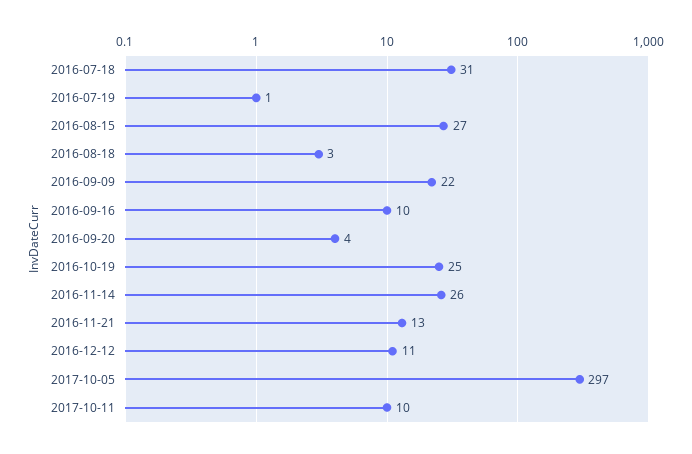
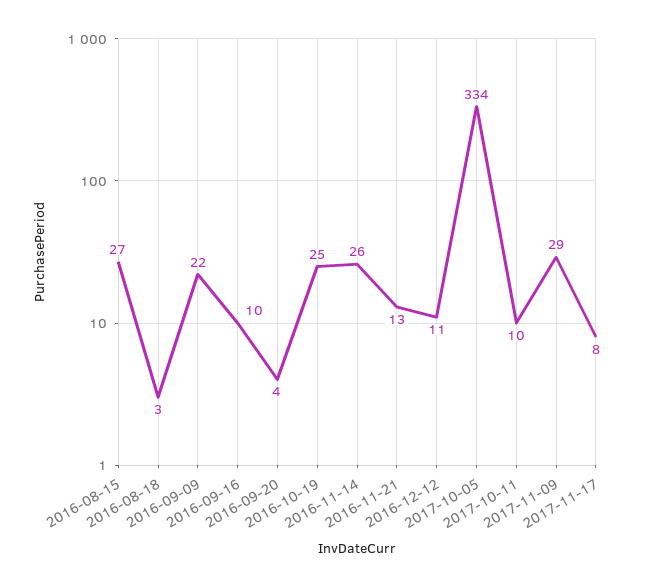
2016-07-18: 31 -> none
2016-07-19: 1 -> none
2017-10-05: 297 -> 334
2017-11-09: none -> 29
2017-11-17: none -> 8

